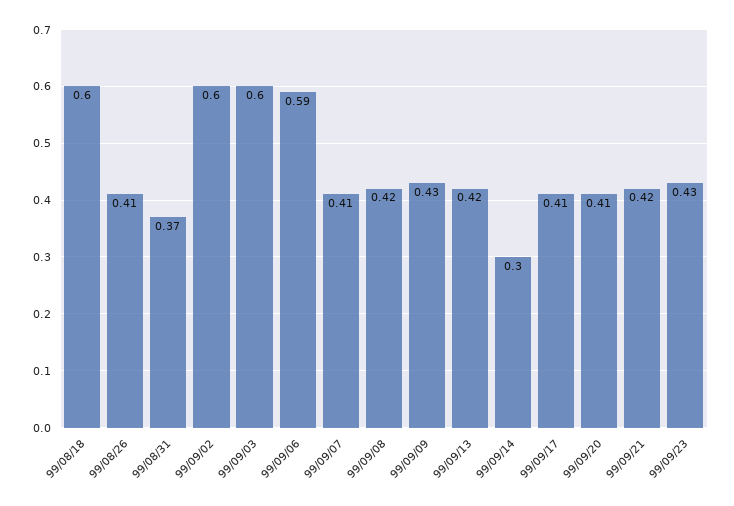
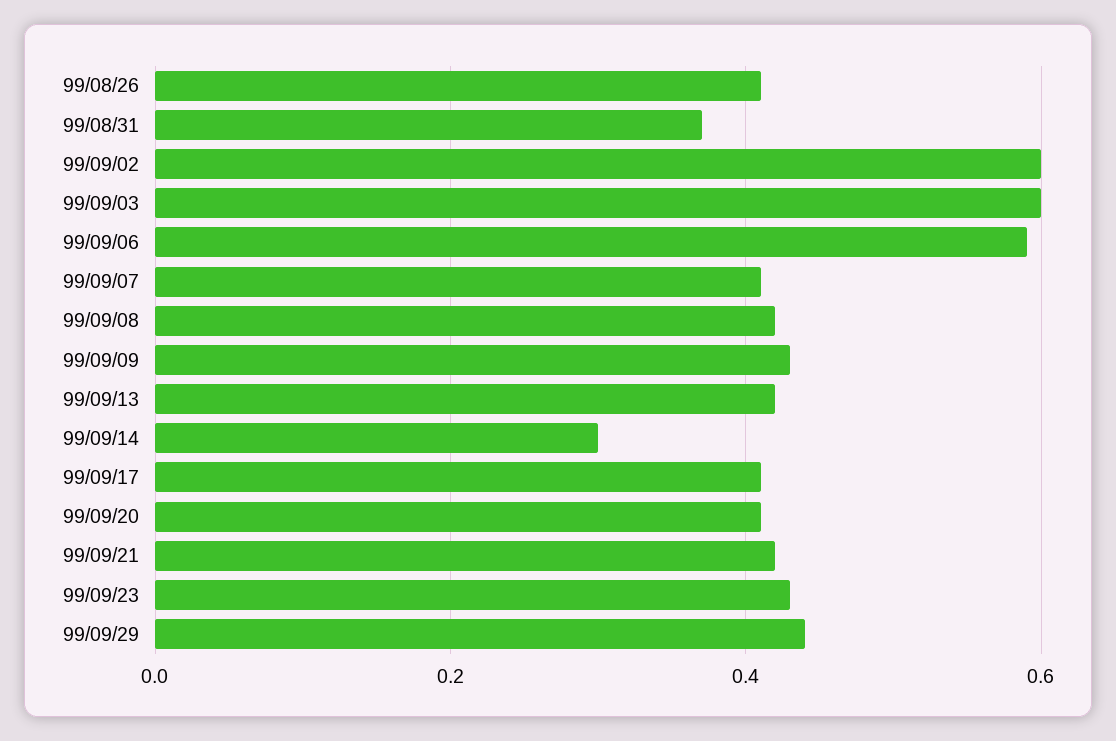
99/08/18: 0.6 -> none
99/09/29: none -> 0.45

